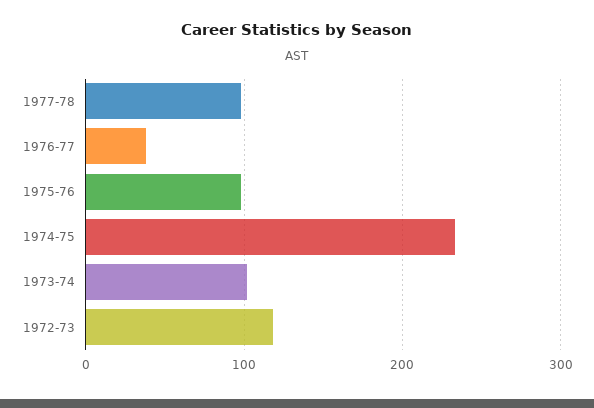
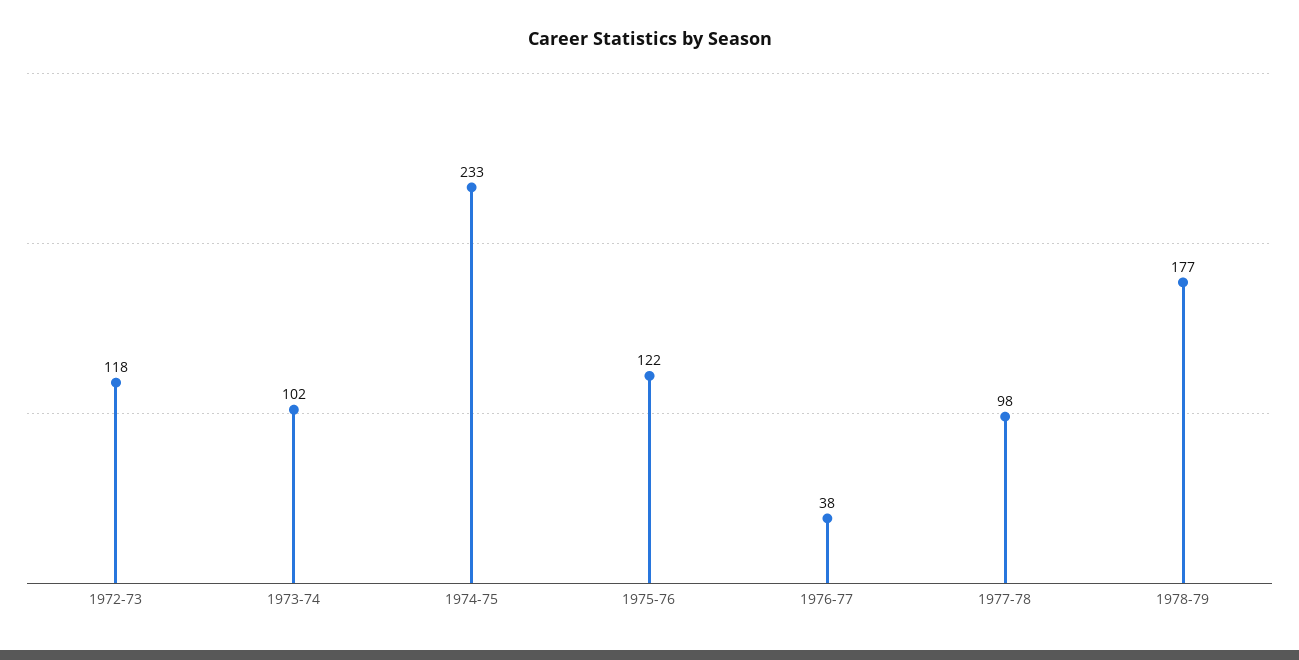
1975-76: 100 -> 122
1978-79: none -> 177

